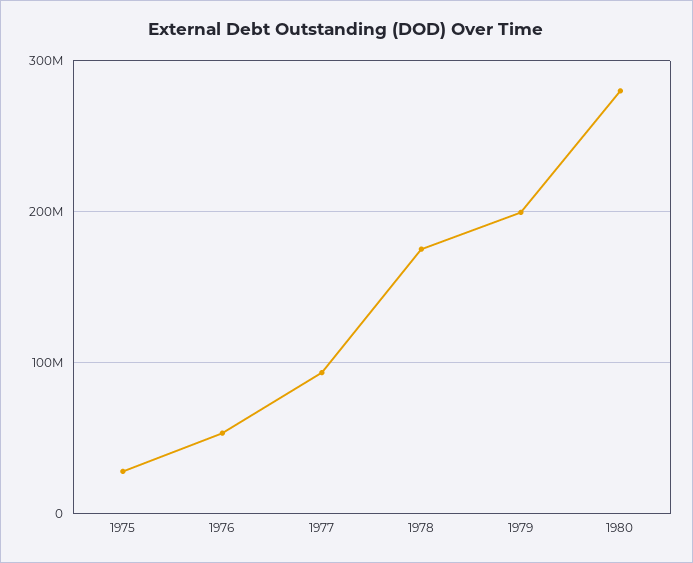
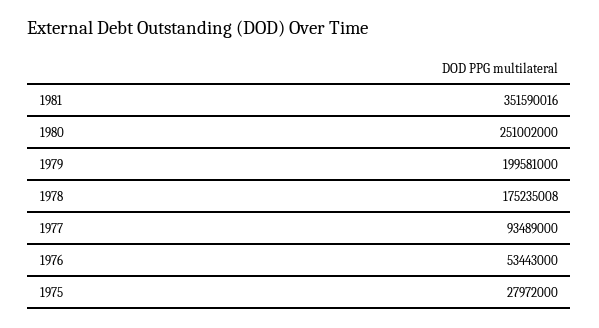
1980: 280000000 -> 251002000
1981: none -> 351590016

